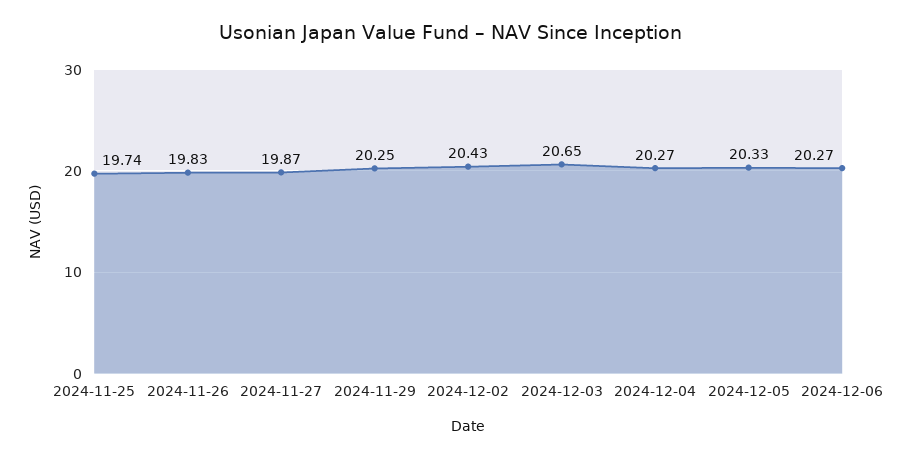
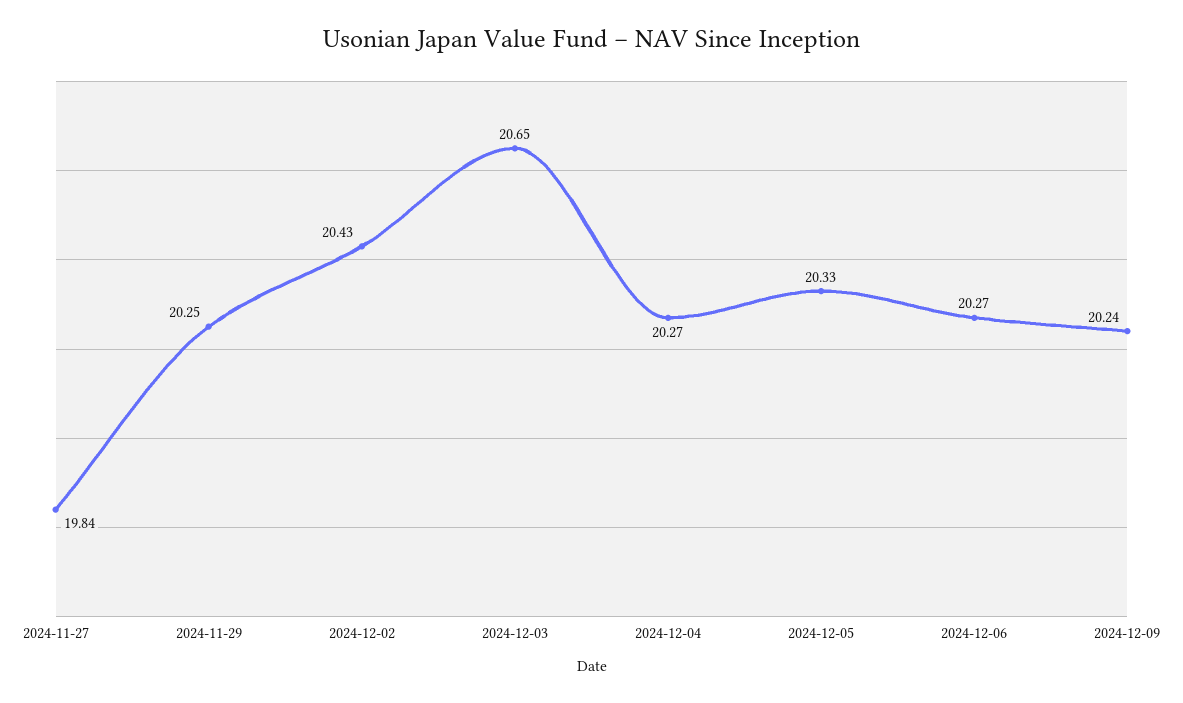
2024-11-25: 19.74 -> none
2024-11-26: 19.83 -> none
2024-11-27: 19.87 -> 19.84
2024-12-09: none -> 20.24

